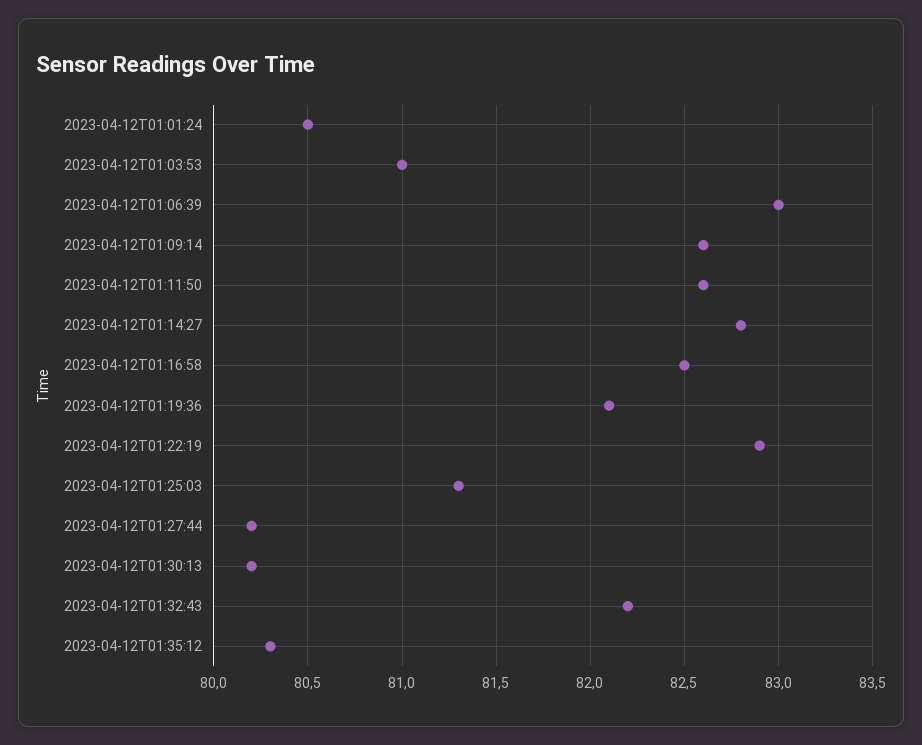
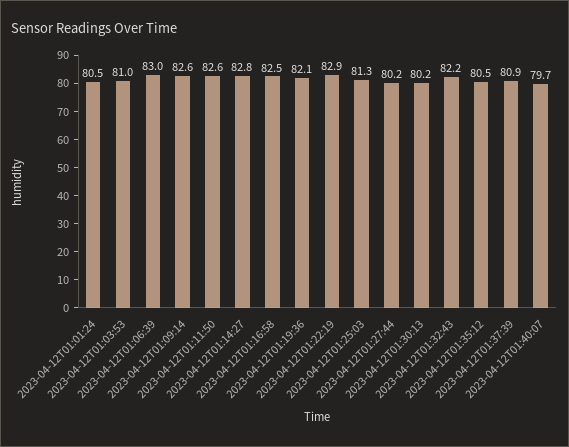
2023-04-12T01:35:12: 80.3 -> 80.5
2023-04-12T01:37:39: none -> 80.9
2023-04-12T01:40:07: none -> 79.7

